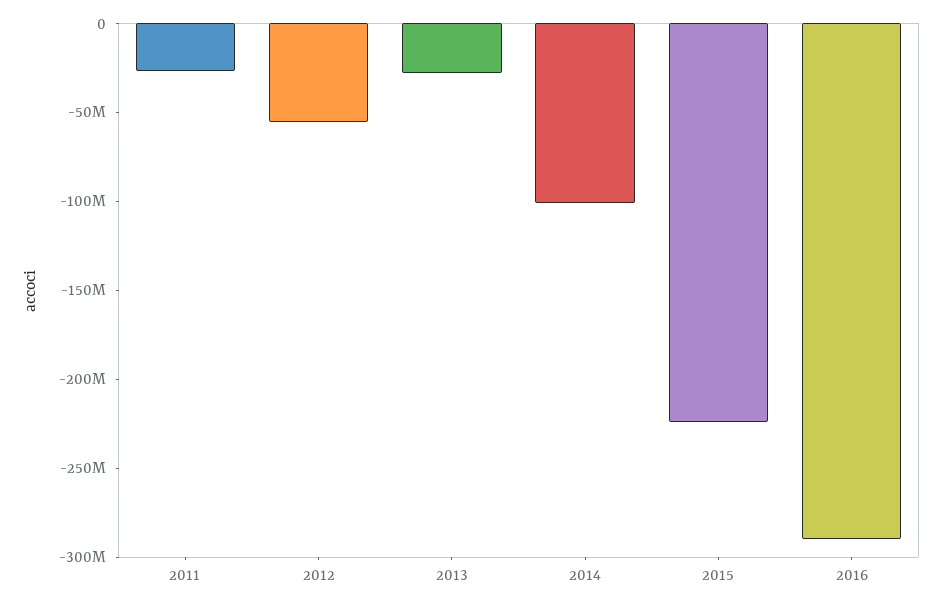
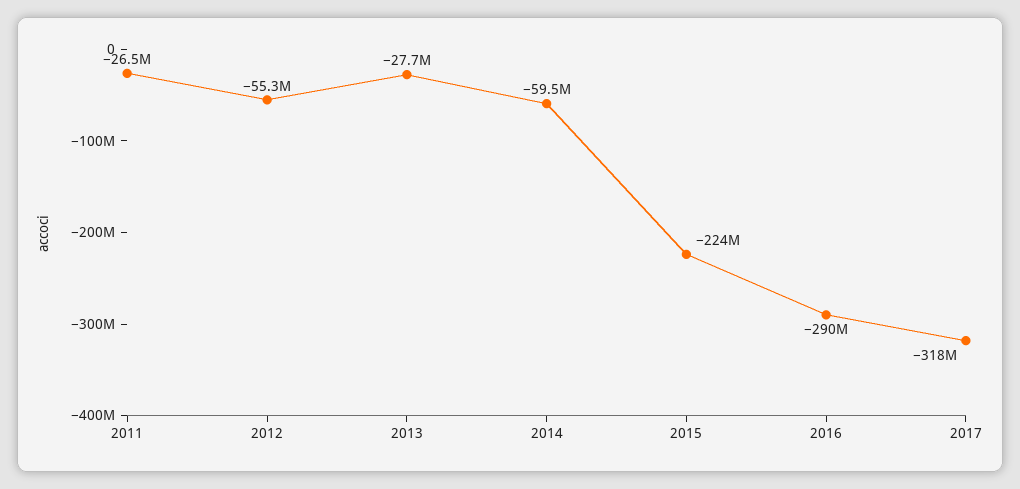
2014: -100000000 -> -59500000
2017: none -> -318000000

